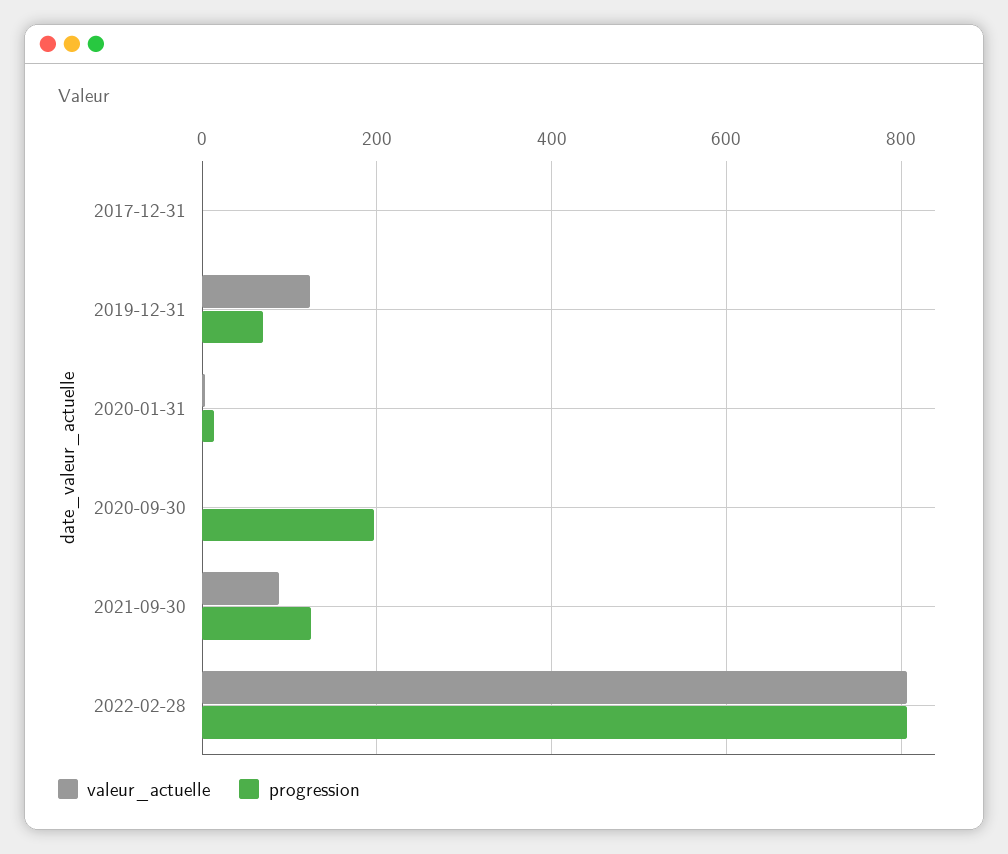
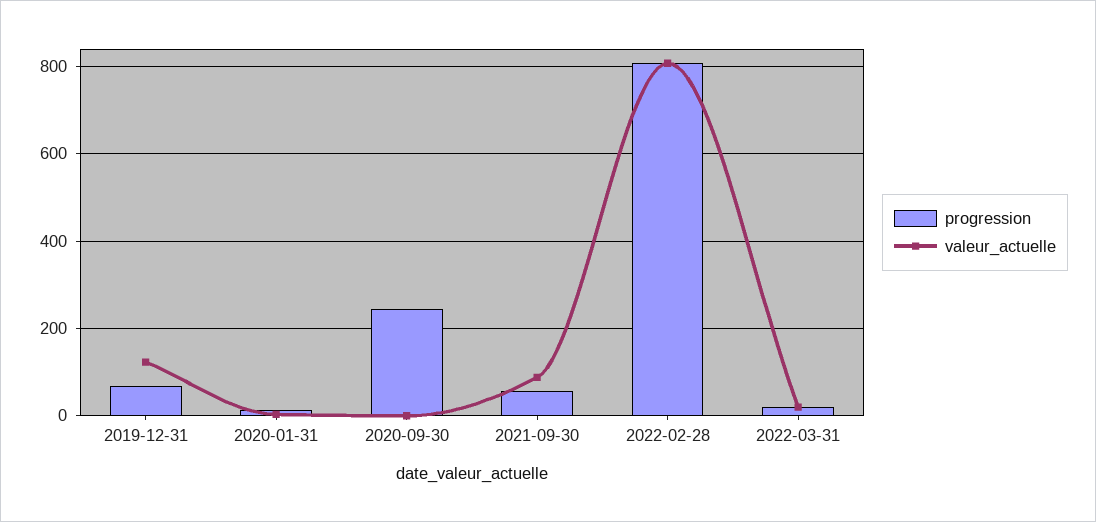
valeur_actuelle, 2017-12-31: 0 -> none
progression, 2017-12-31: 0 -> none
progression, 2020-09-30: 200 -> 240
progression, 2021-09-30: 120 -> 60
progression, 2022-03-31: none -> 20
valeur_actuelle, 2022-03-31: none -> 20

